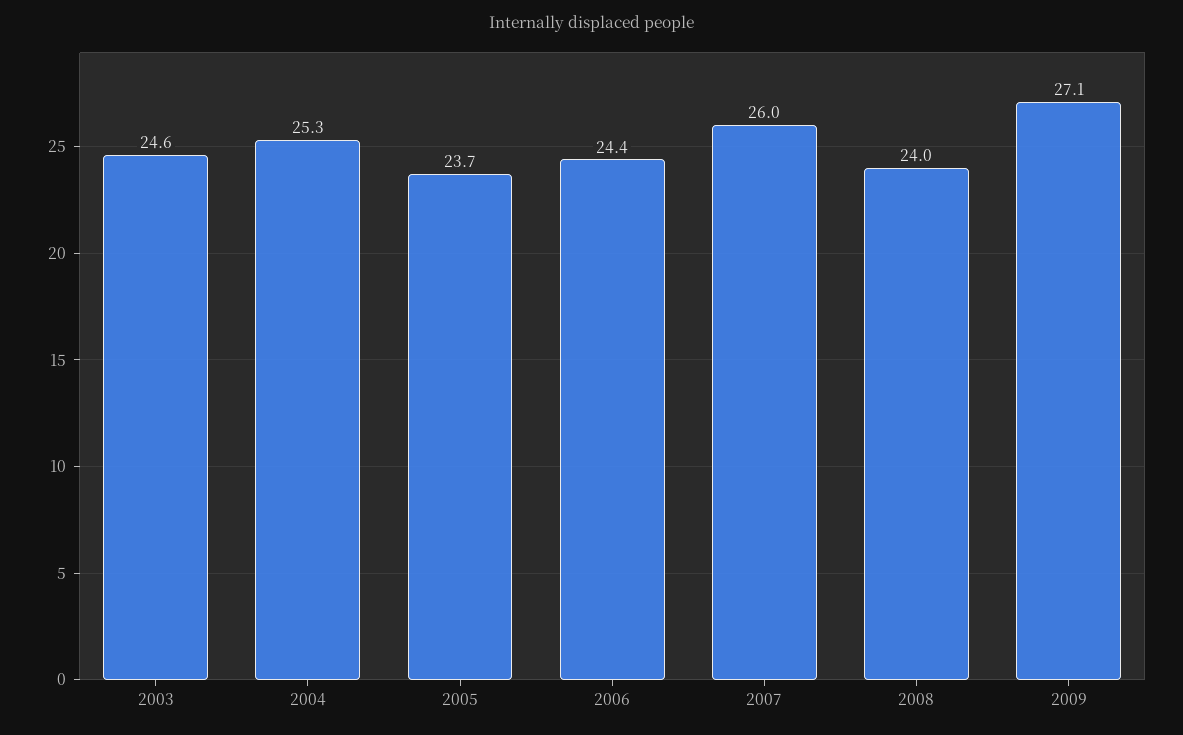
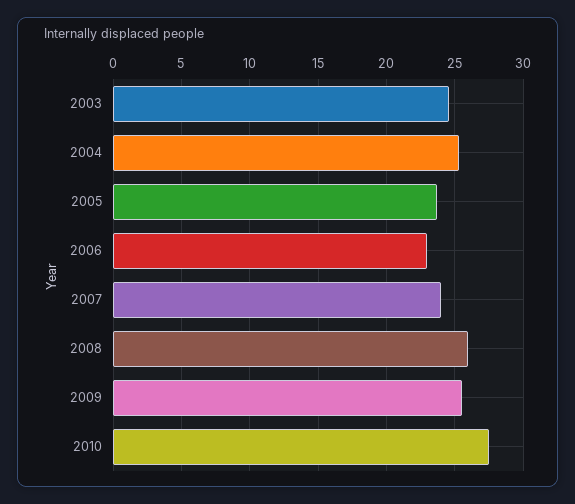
2006: 24.4 -> 23
2007: 26 -> 24
2008: 24 -> 26
2009: 27.1 -> 25.5
2010: none -> 27.5

